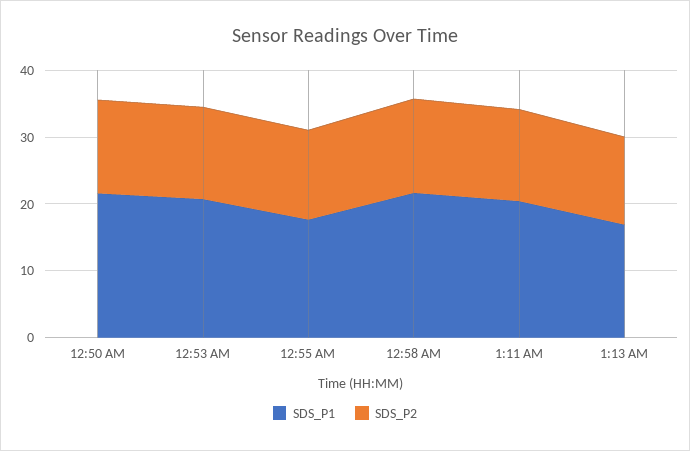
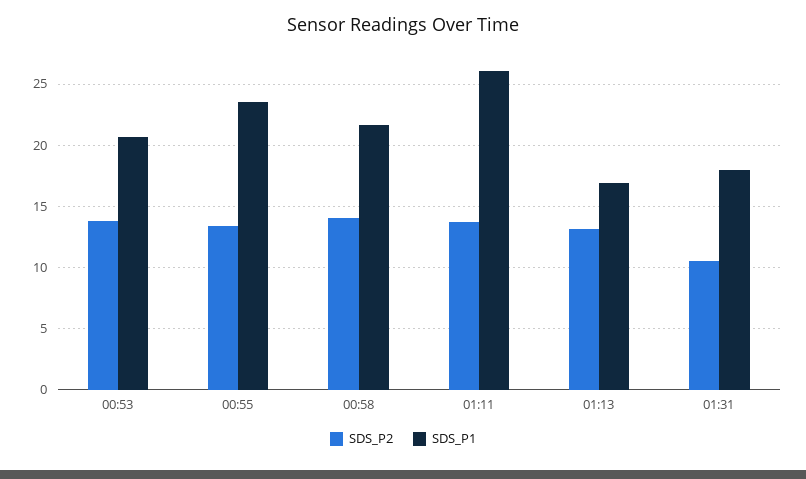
SDS_P1, 12:50 AM: 22 -> none
SDS_P2, 12:50 AM: 14 -> none
SDS_P1, 12:55 AM: 18 -> 23.5
SDS_P1, 1:11 AM: 20 -> 26
SDS_P2, 01:31: none -> 10.5
SDS_P1, 01:31: none -> 18

